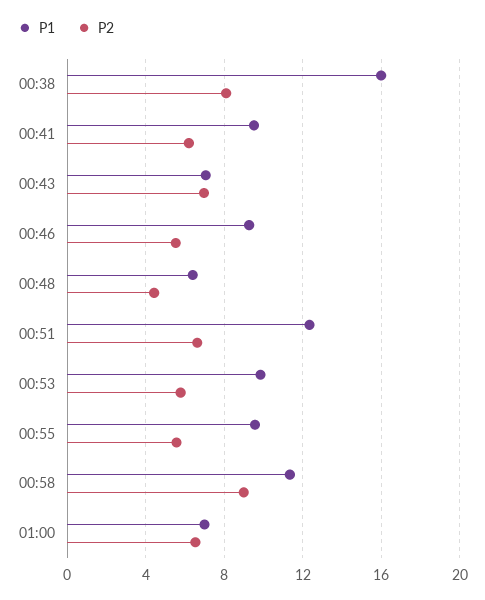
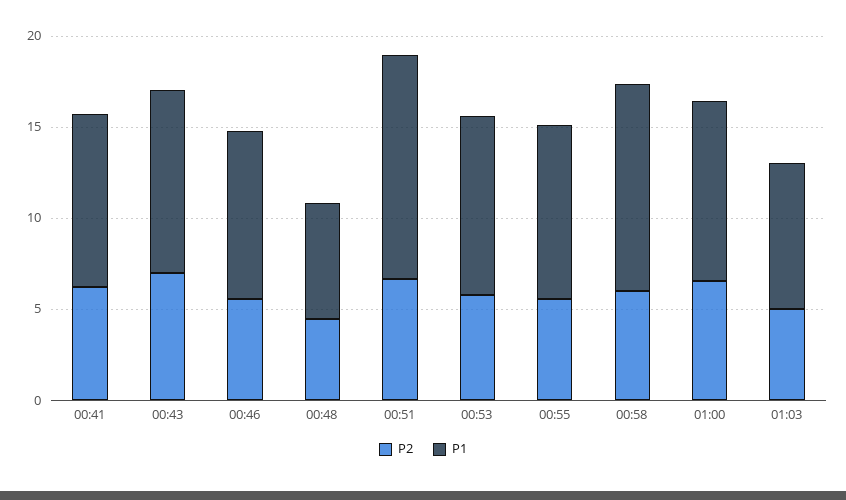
P1, 00:38: 16 -> none
P2, 00:38: 8 -> none
P1, 00:43: 7 -> 10
P2, 00:58: 9 -> 6
P1, 01:00: 7 -> 10
P2, 01:03: none -> 5
P1, 01:03: none -> 8

